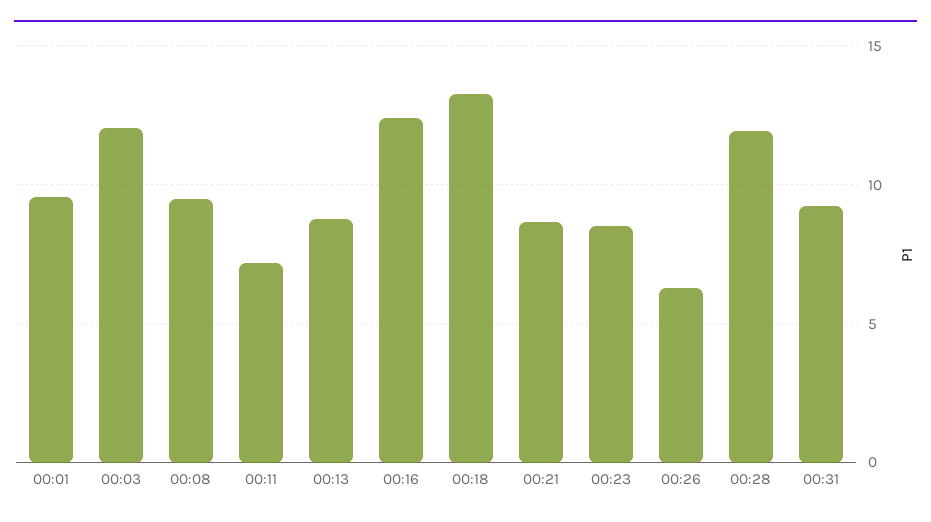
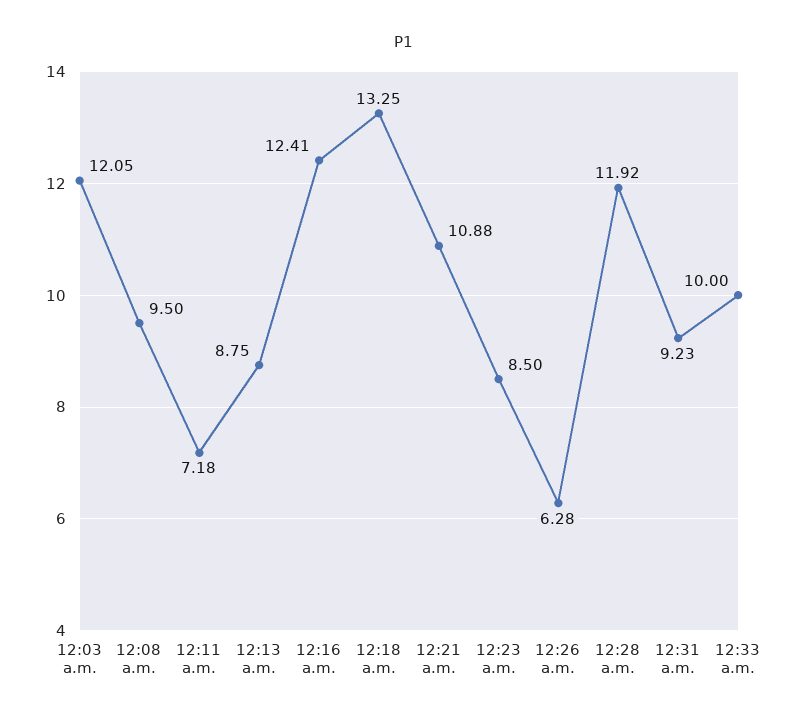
00:01: 9.5 -> none
00:21: 8.5 -> 10.88
12:33 a.m.: none -> 10

